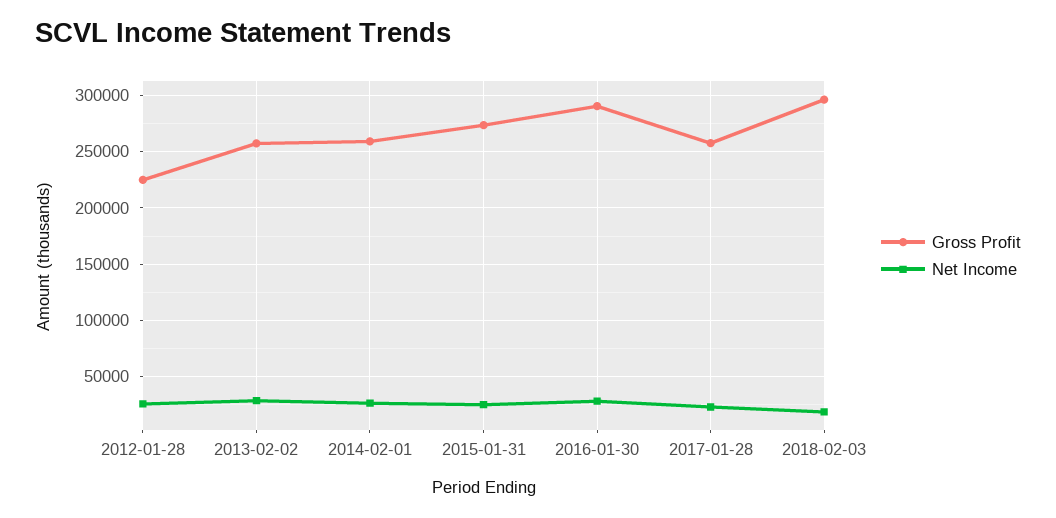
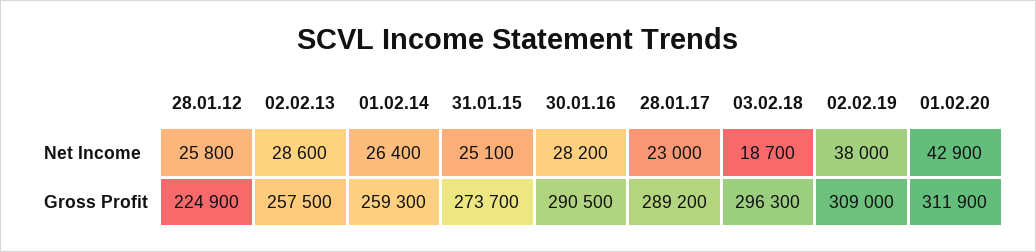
Gross Profit, 2017-01-28: 260000 -> 289200
Net Income, 02.02.19: none -> 38000
Net Income, 01.02.20: none -> 42900
Gross Profit, 02.02.19: none -> 309000
Gross Profit, 01.02.20: none -> 311900

